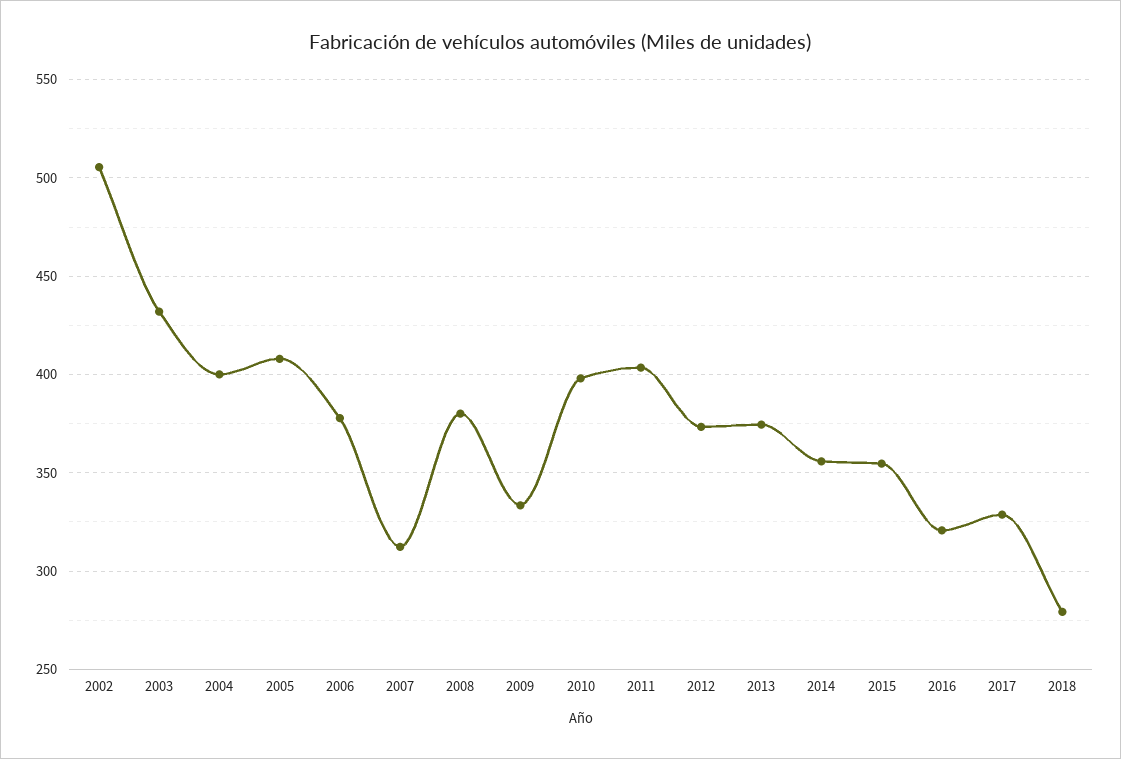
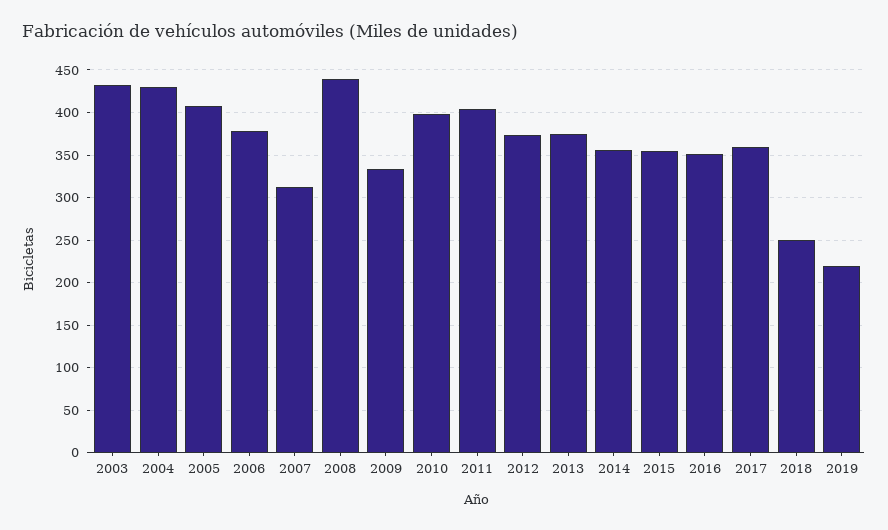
2002: 505 -> none
2004: 400 -> 430
2008: 380 -> 440
2016: 320 -> 350
2017: 330 -> 360
2018: 280 -> 250
2019: none -> 220

